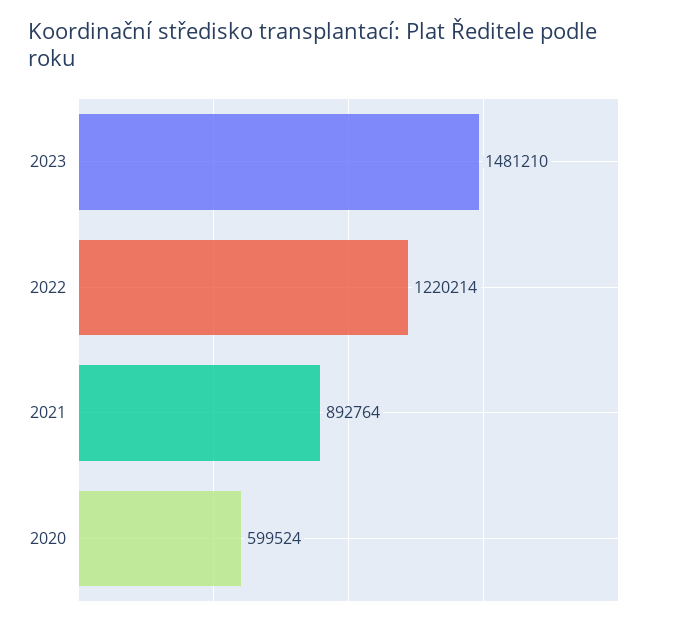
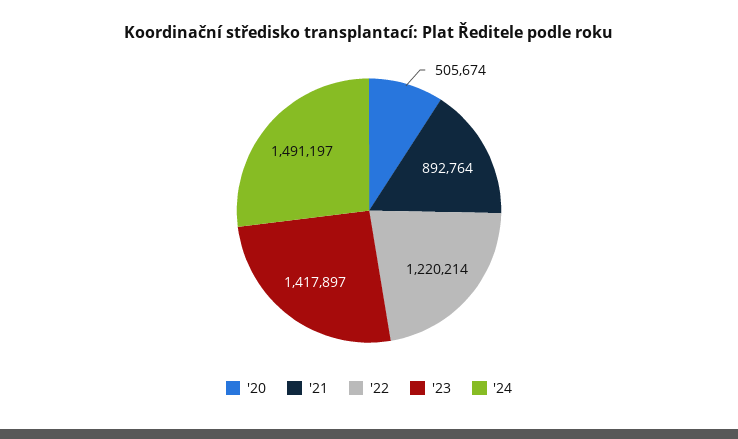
2023: 1481210 -> 1417897
2020: 599524 -> 505674
'24: none -> 1491197

